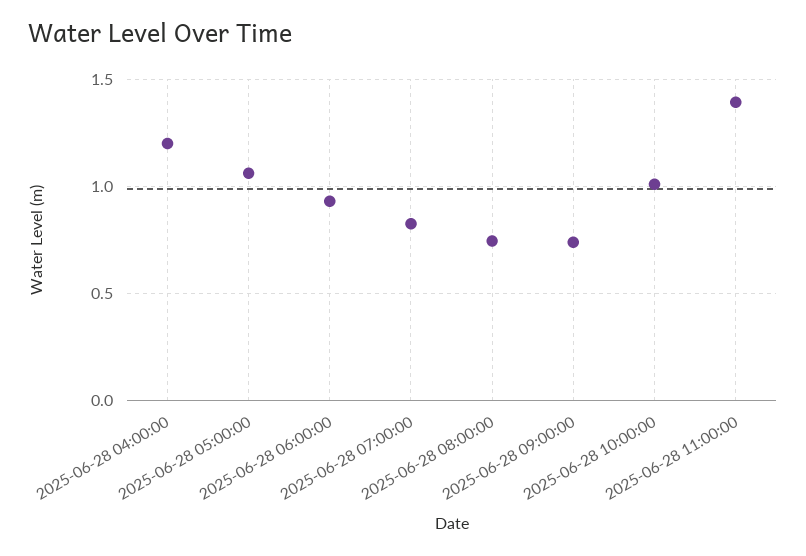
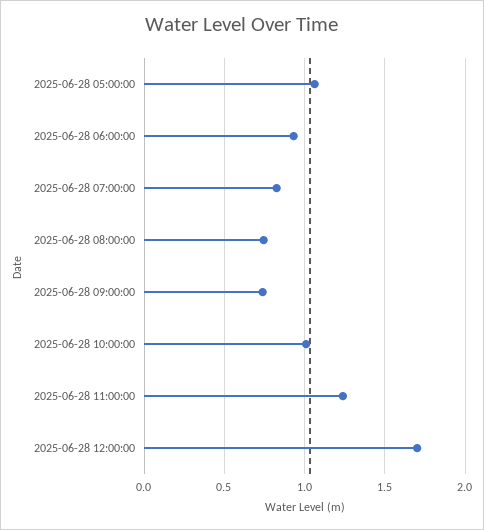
2025-06-28 04:00:00: 1.2 -> none
2025-06-28 11:00:00: 1.4 -> 1.25
2025-06-28 12:00:00: none -> 1.7

